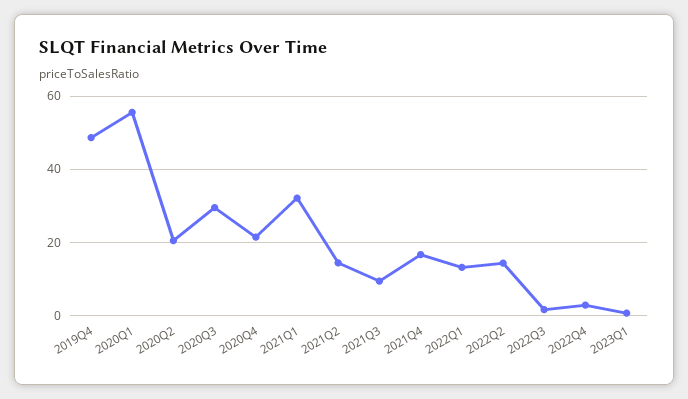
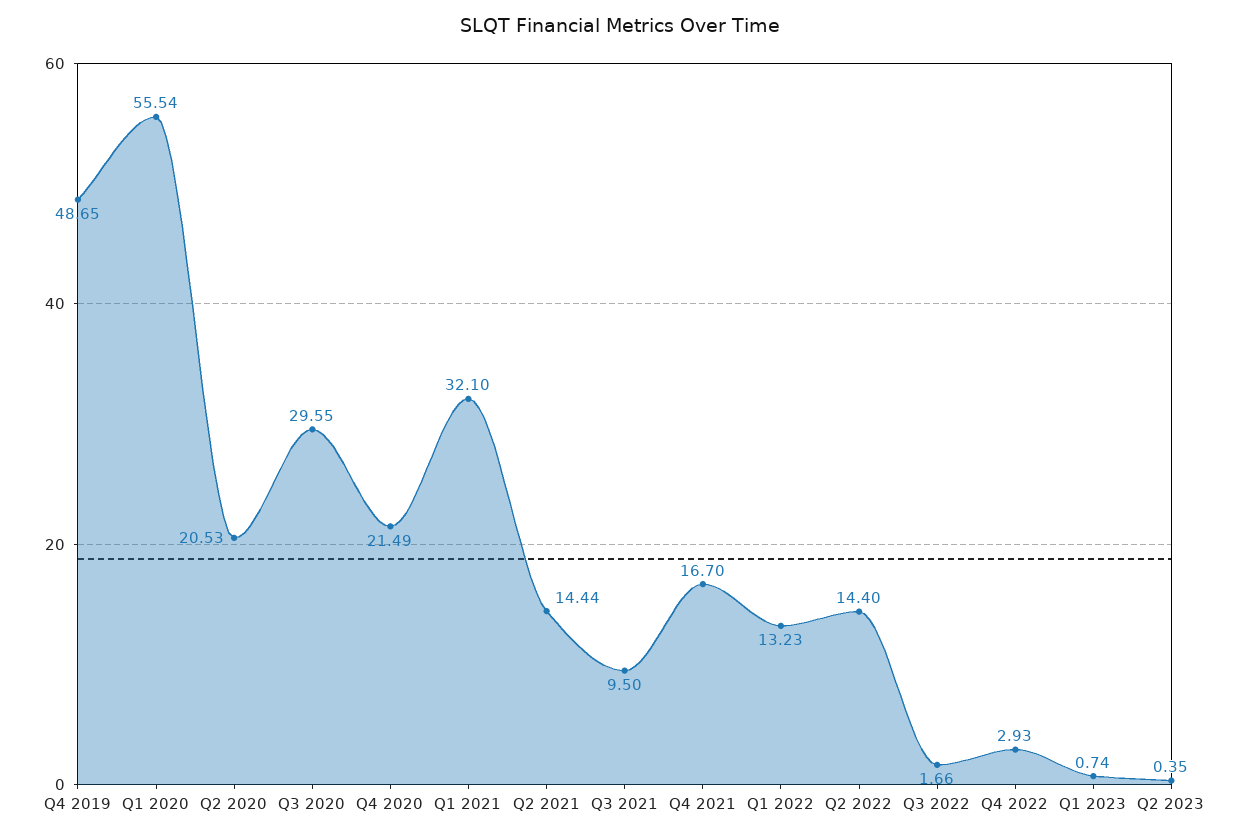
Q2 2023: none -> 0.35

